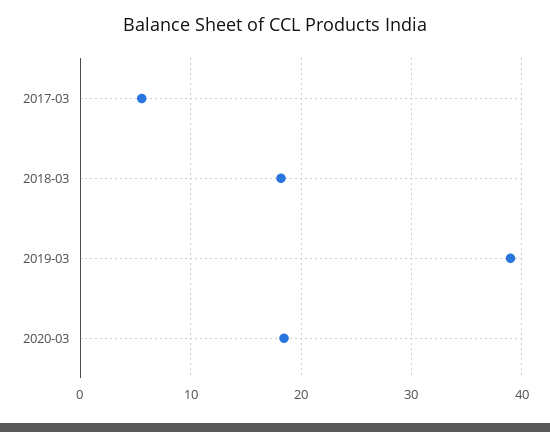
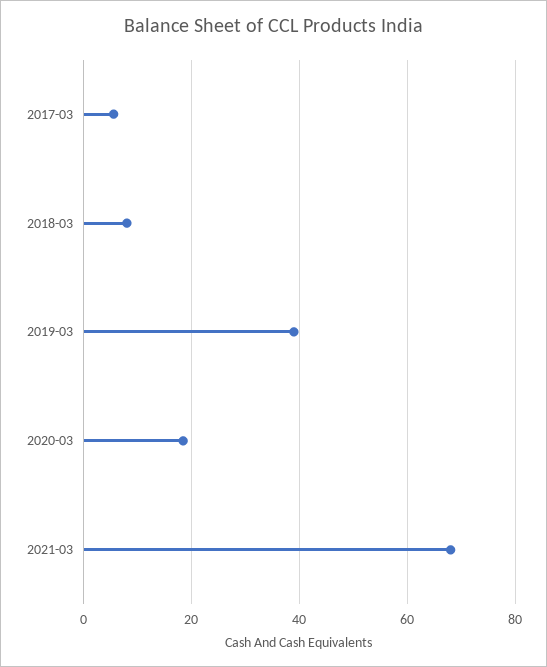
2018-03: 18 -> 8
2021-03: none -> 68

